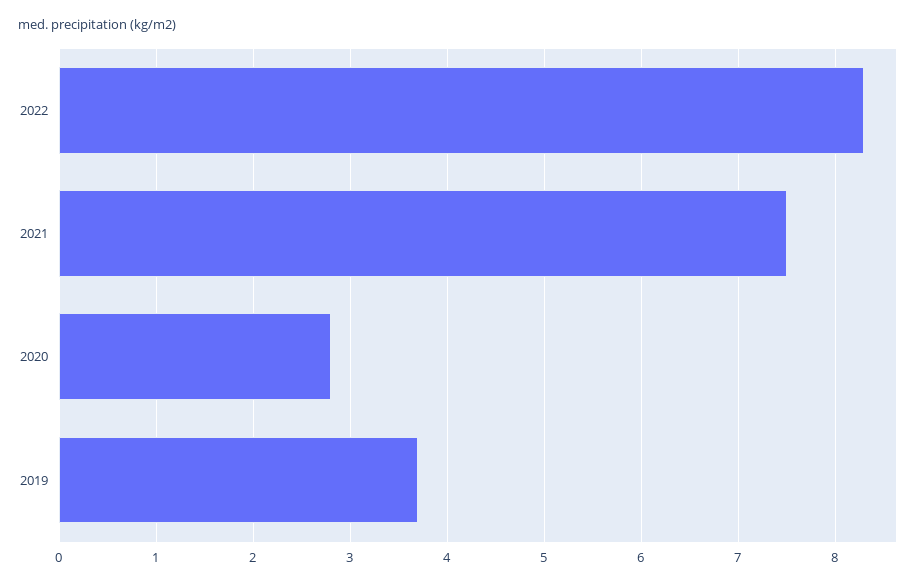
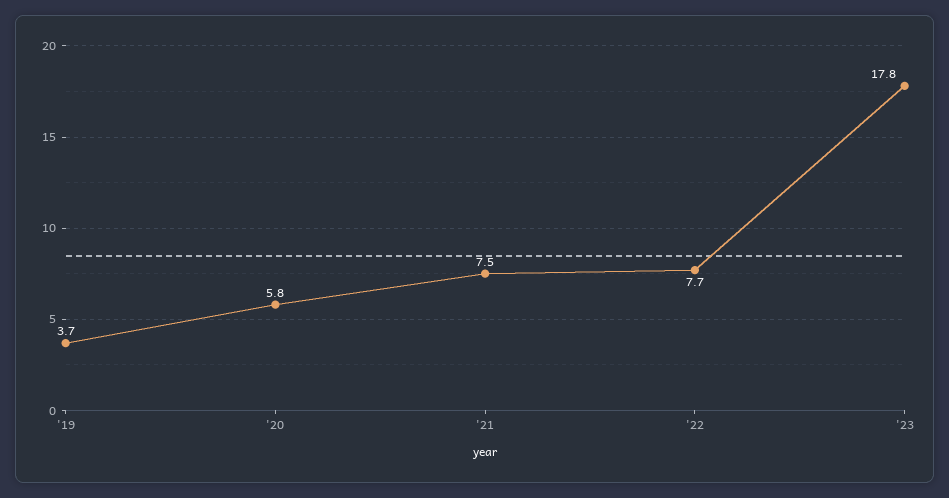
2022: 8.3 -> 7.7
2020: 2.8 -> 5.8
'23: none -> 17.8

